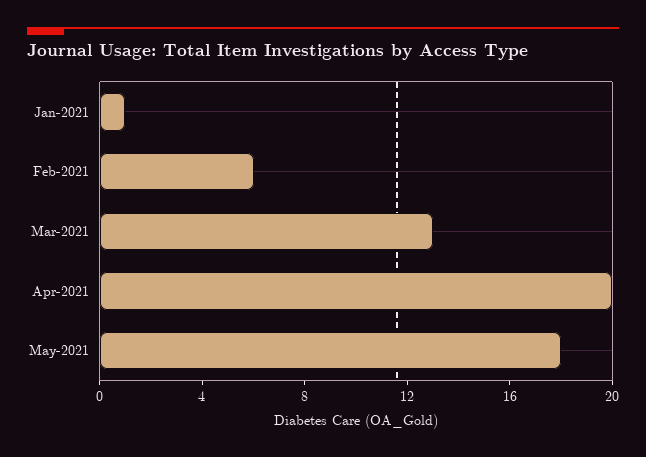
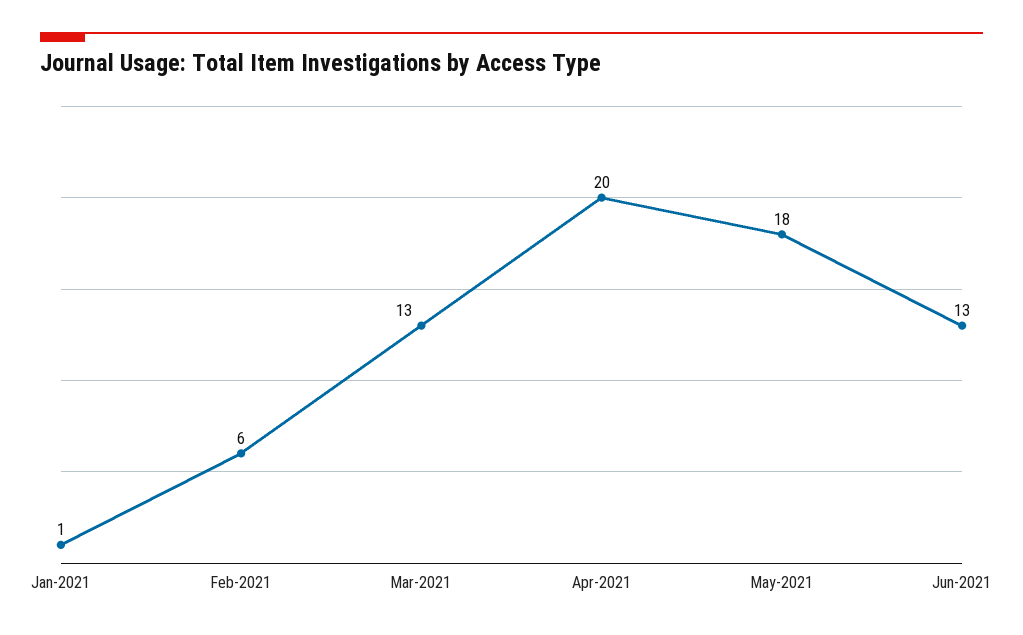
Jun-2021: none -> 13

